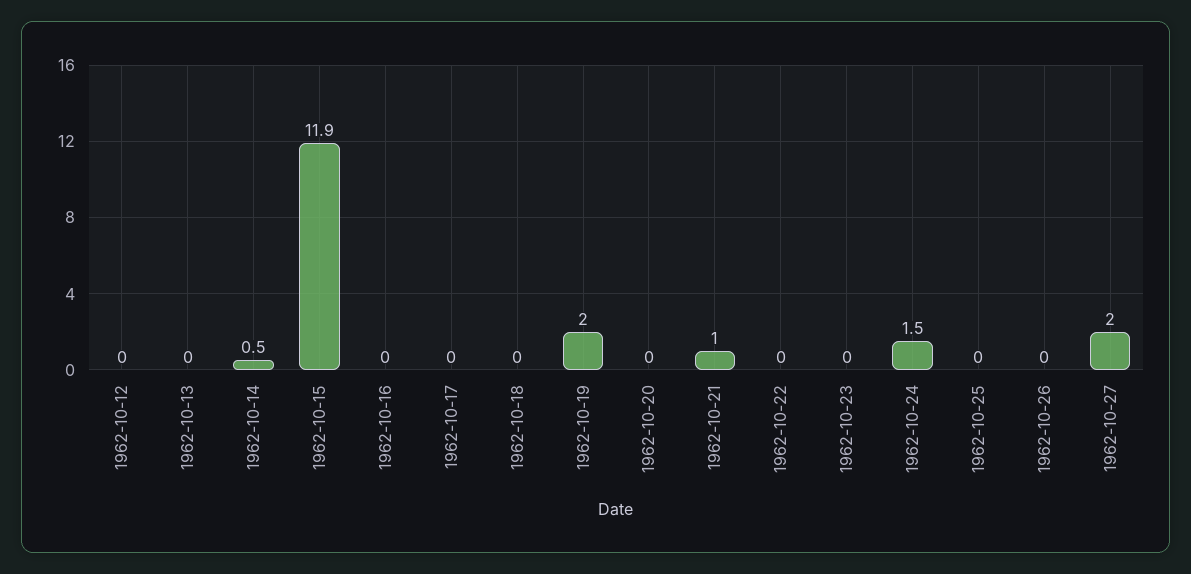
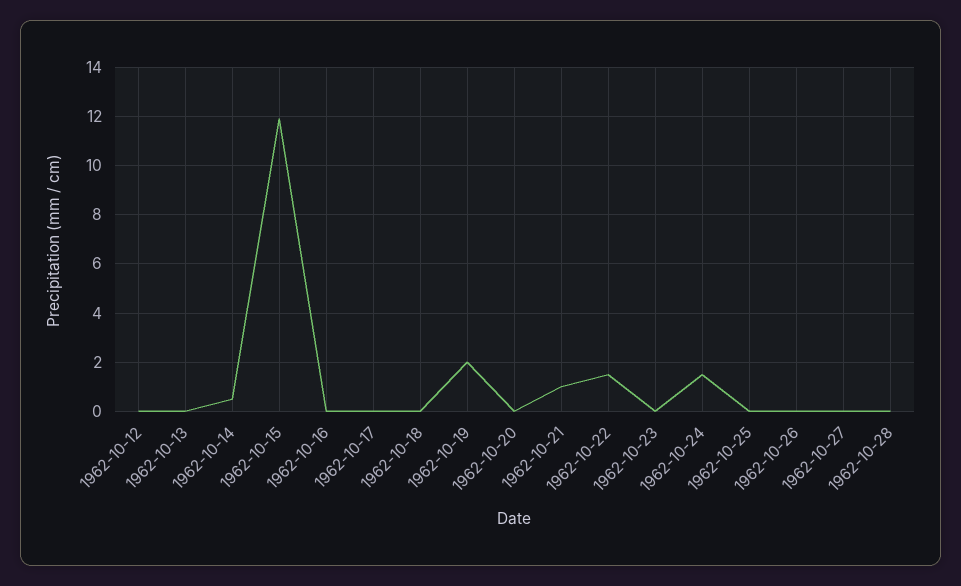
1962-10-22: 0 -> 1.5
1962-10-27: 2 -> 0
1962-10-28: none -> 0

